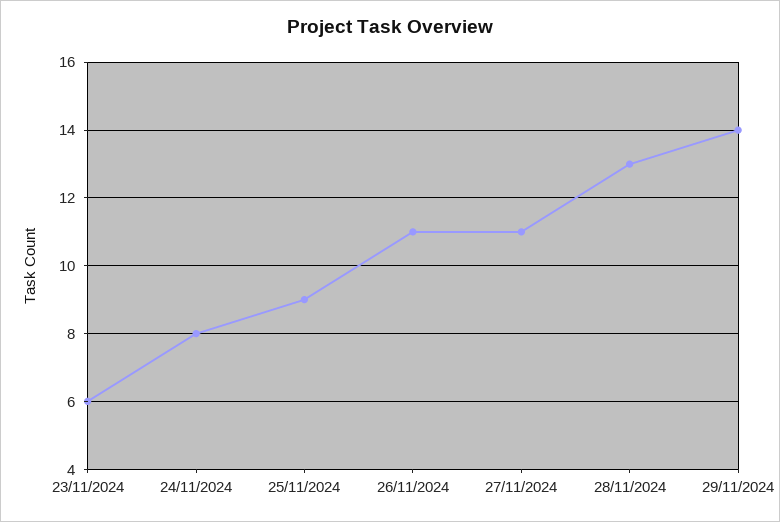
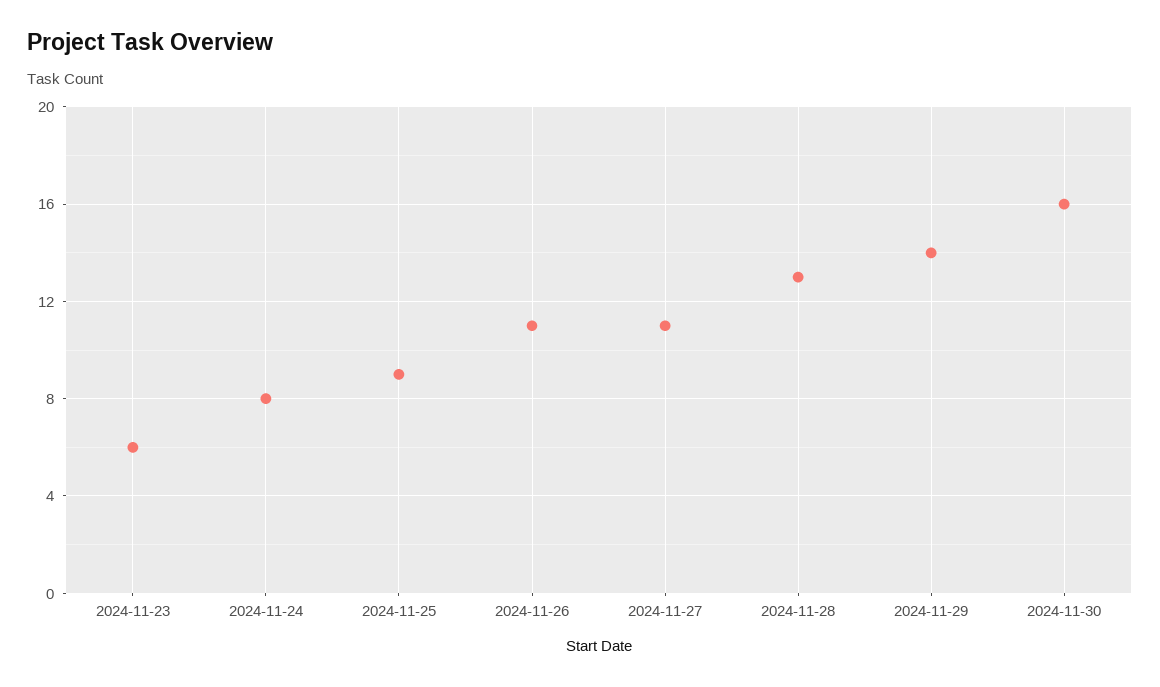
2024-11-30: none -> 16

